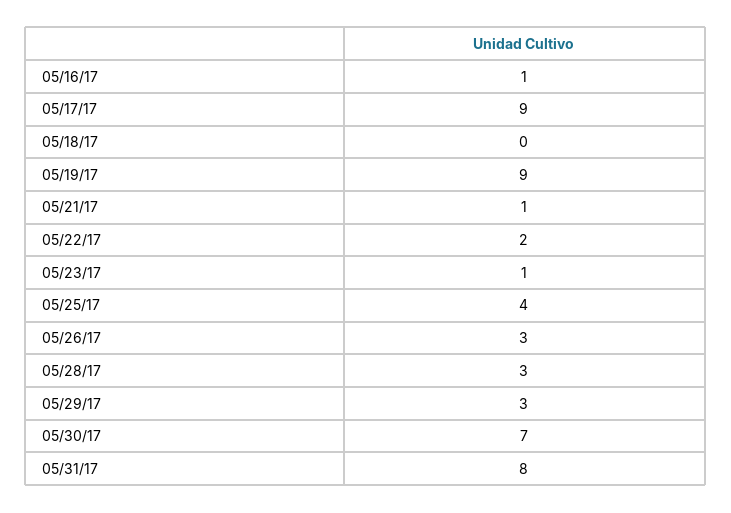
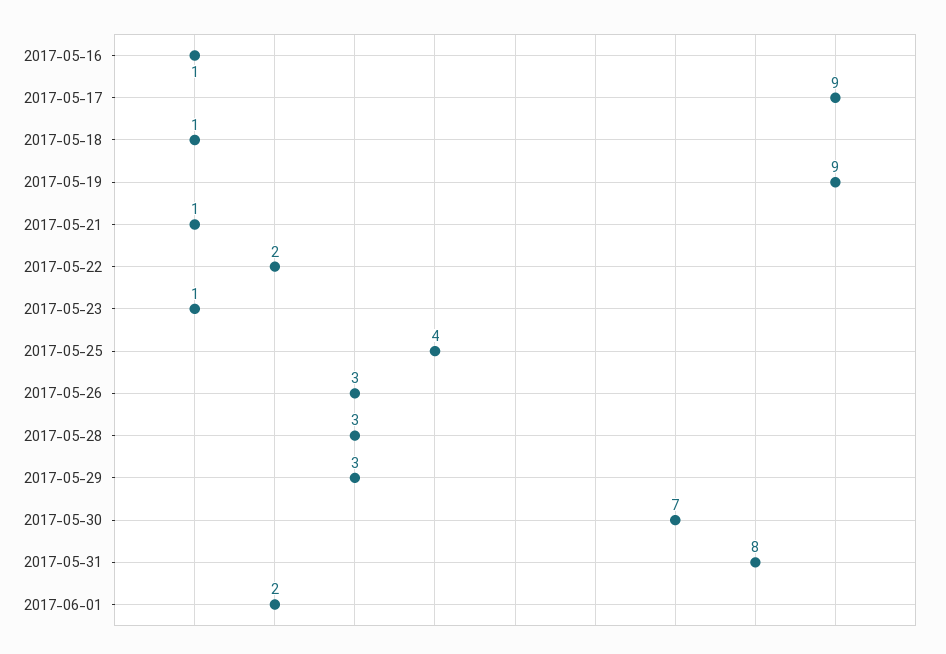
05/18/17: 0 -> 1
2017-06-01: none -> 2

